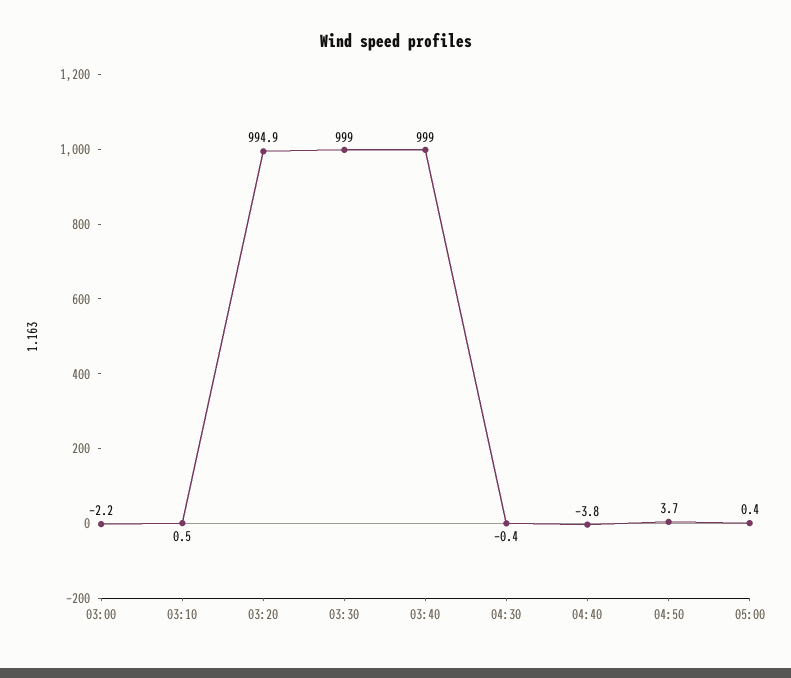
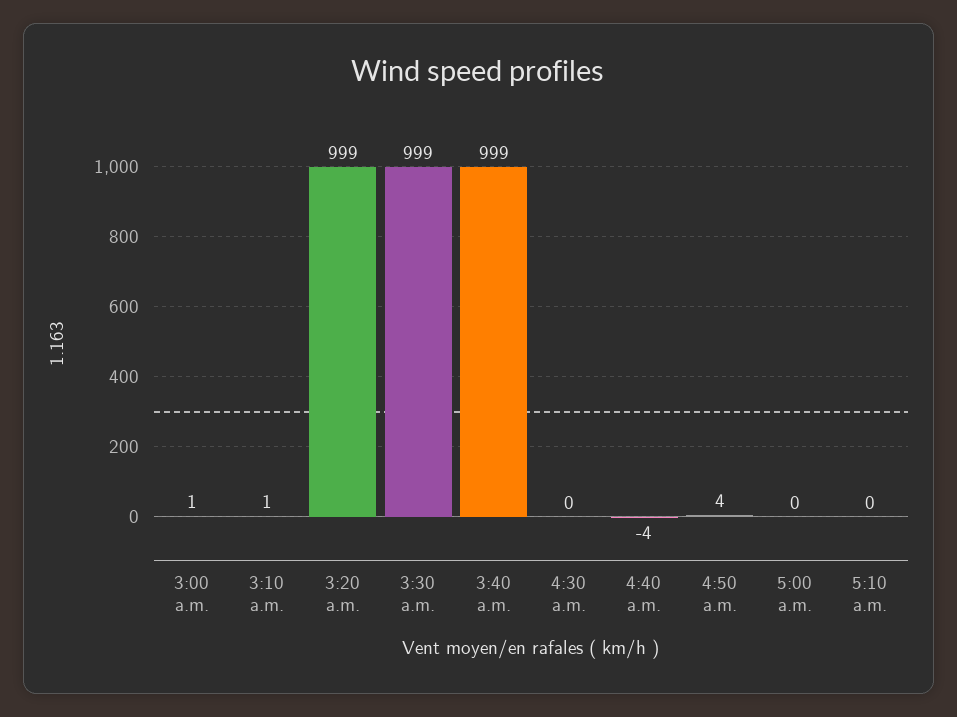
03:00: -2.2 -> 1
03:20: 994.9 -> 999
5:10 a.m.: none -> 0

